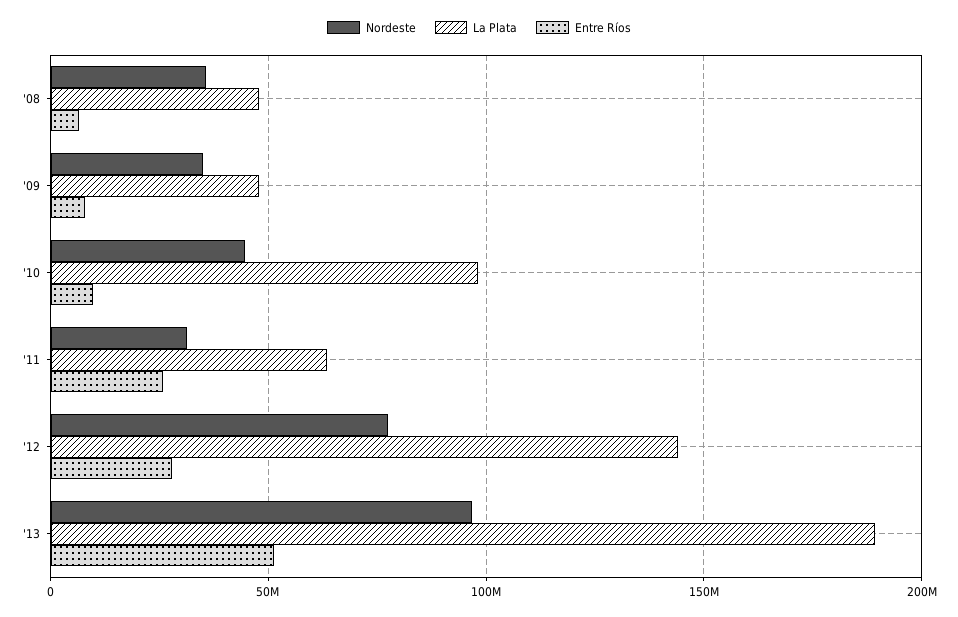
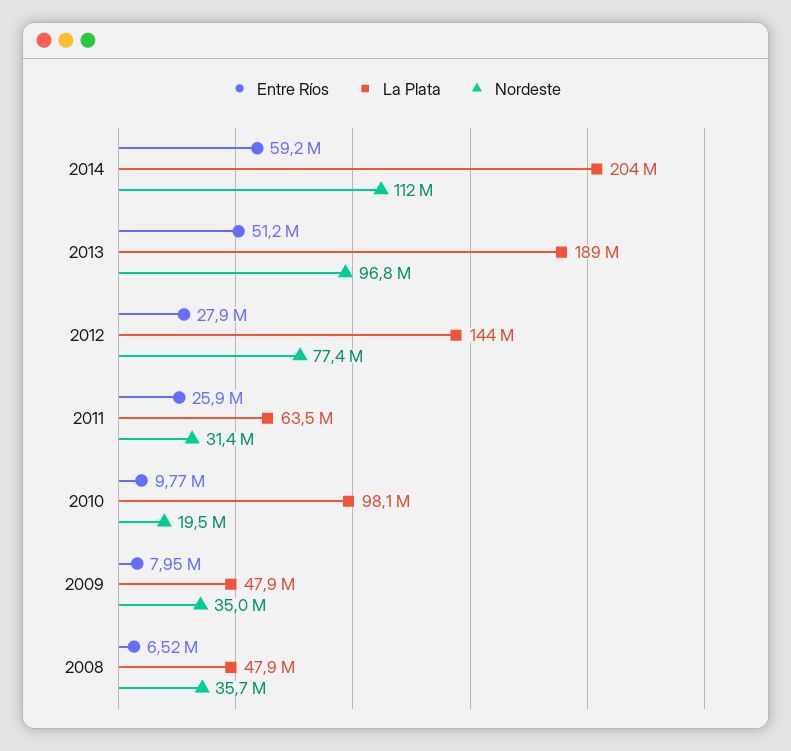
Nordeste, '10: 45000000 -> 19500000
Entre Ríos, 2014: none -> 59200000
La Plata, 2014: none -> 204000000
Nordeste, 2014: none -> 112000000

